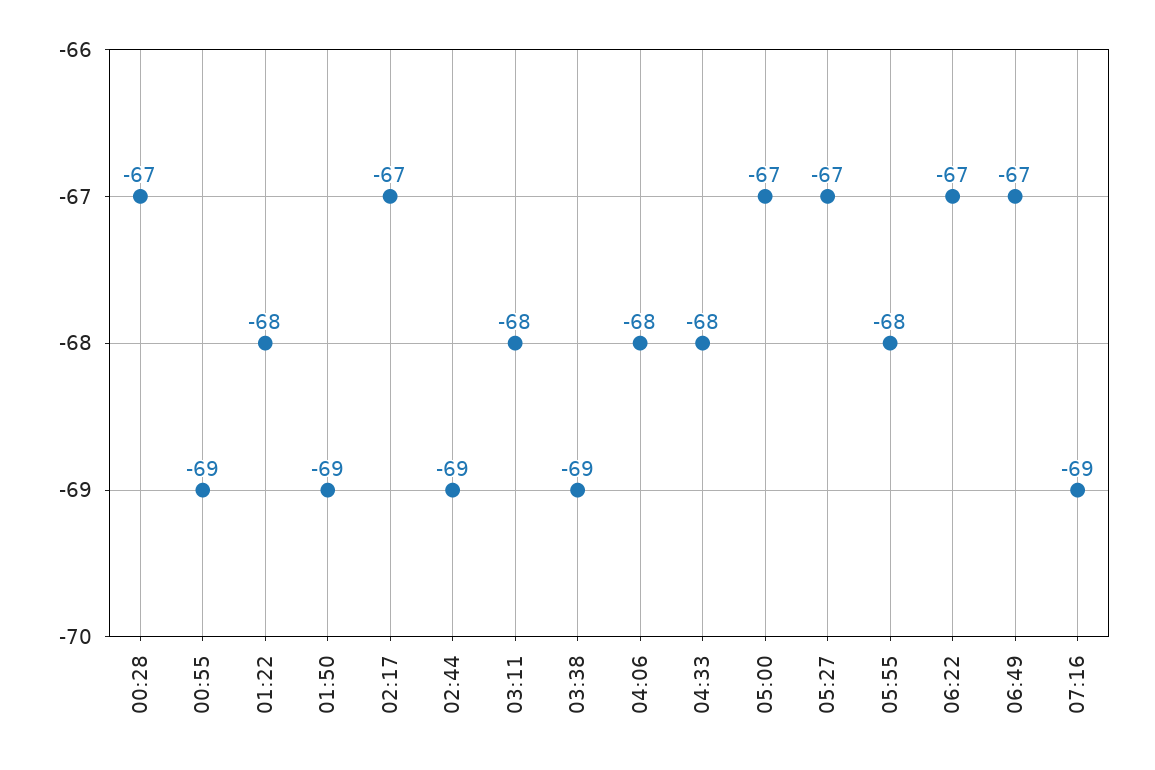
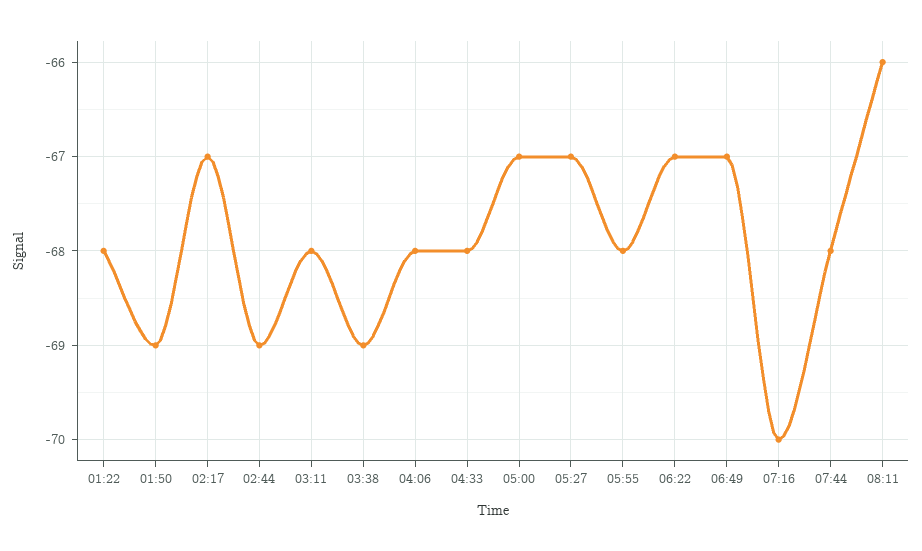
00:28: -67 -> none
00:55: -69 -> none
07:16: -69 -> -70
07:44: none -> -68
08:11: none -> -66

